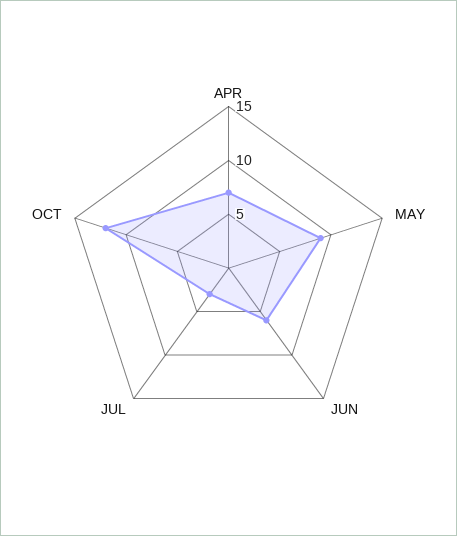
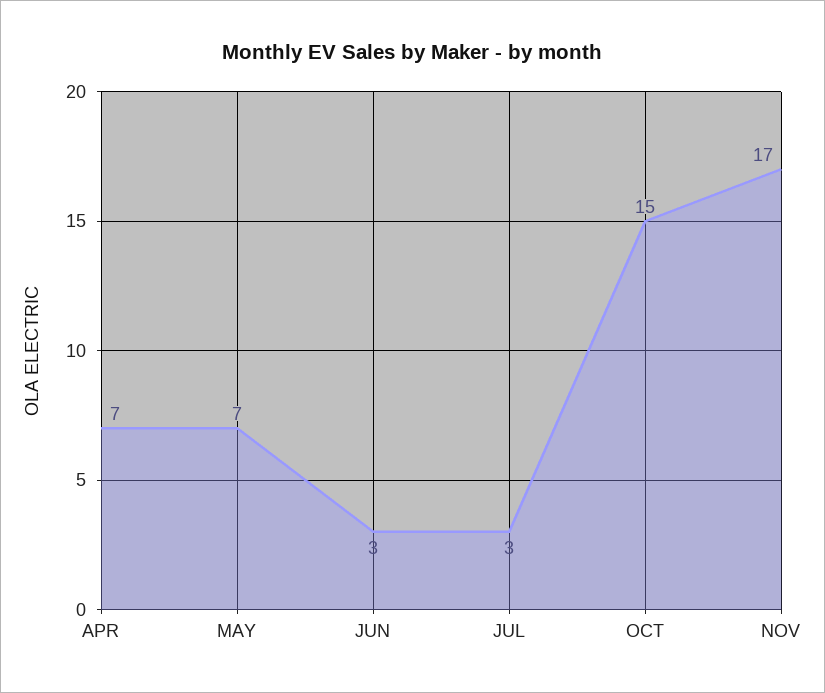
MAY: 9 -> 7
JUN: 6 -> 3
OCT: 12 -> 15
NOV: none -> 17

